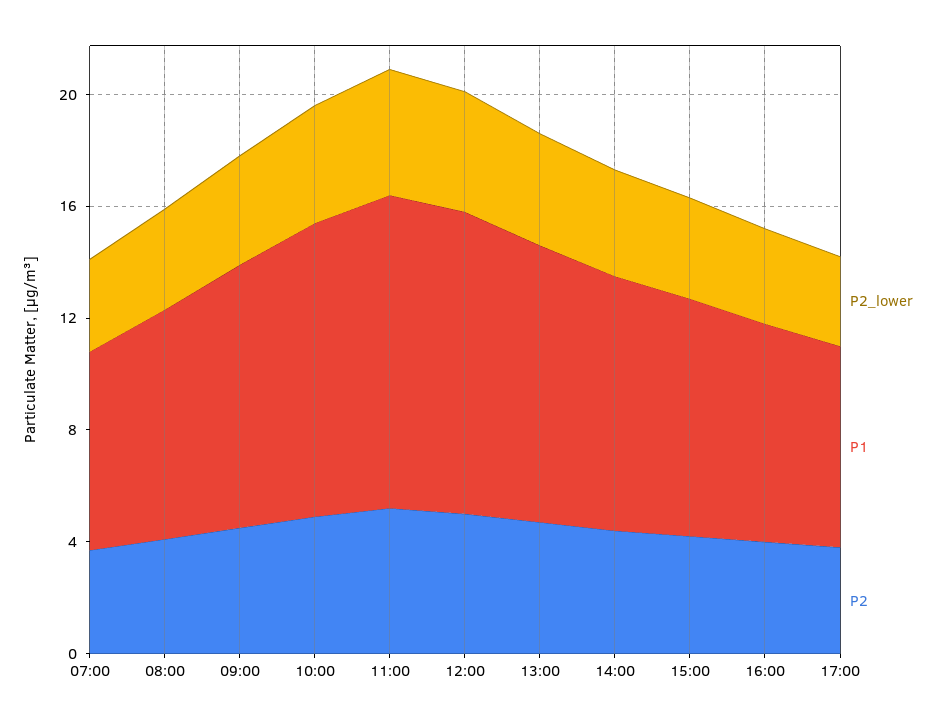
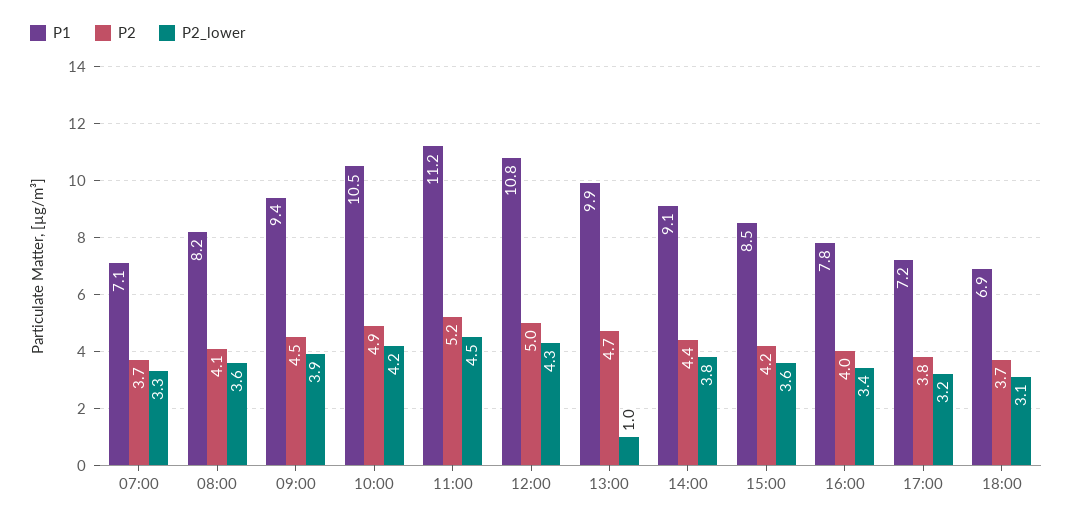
P2_lower, 13:00: 4 -> 1
P1, 18:00: none -> 6.9
P2, 18:00: none -> 3.7
P2_lower, 18:00: none -> 3.1

